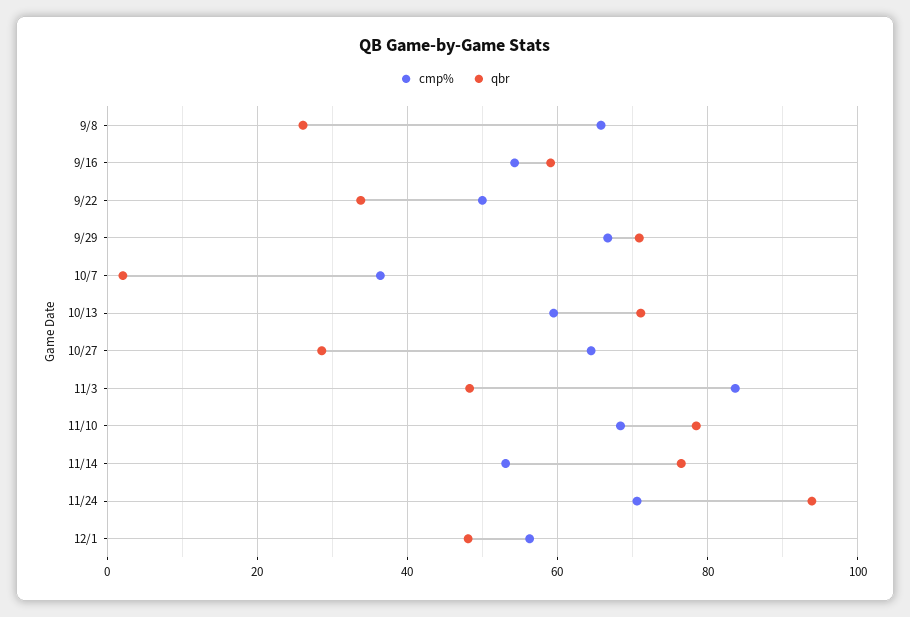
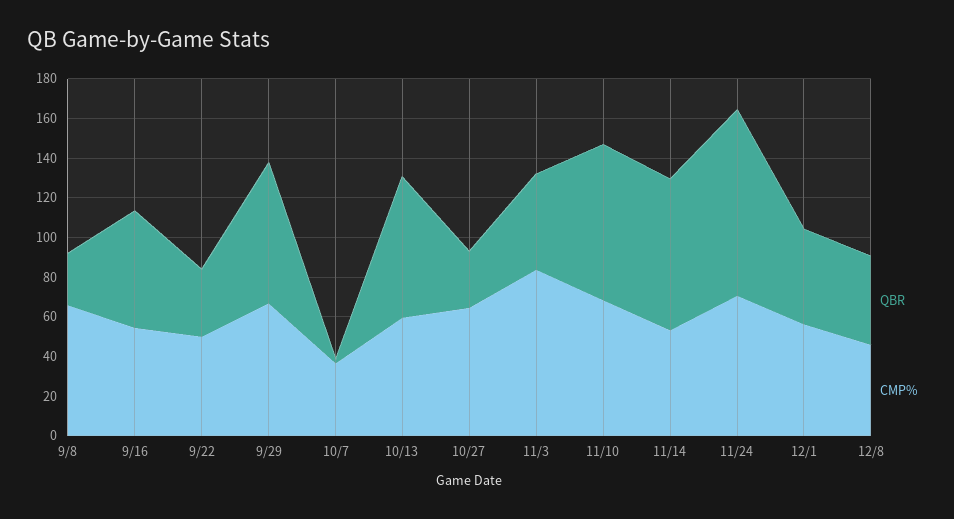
qbr, 12/8: none -> 45
cmp%, 12/8: none -> 45

